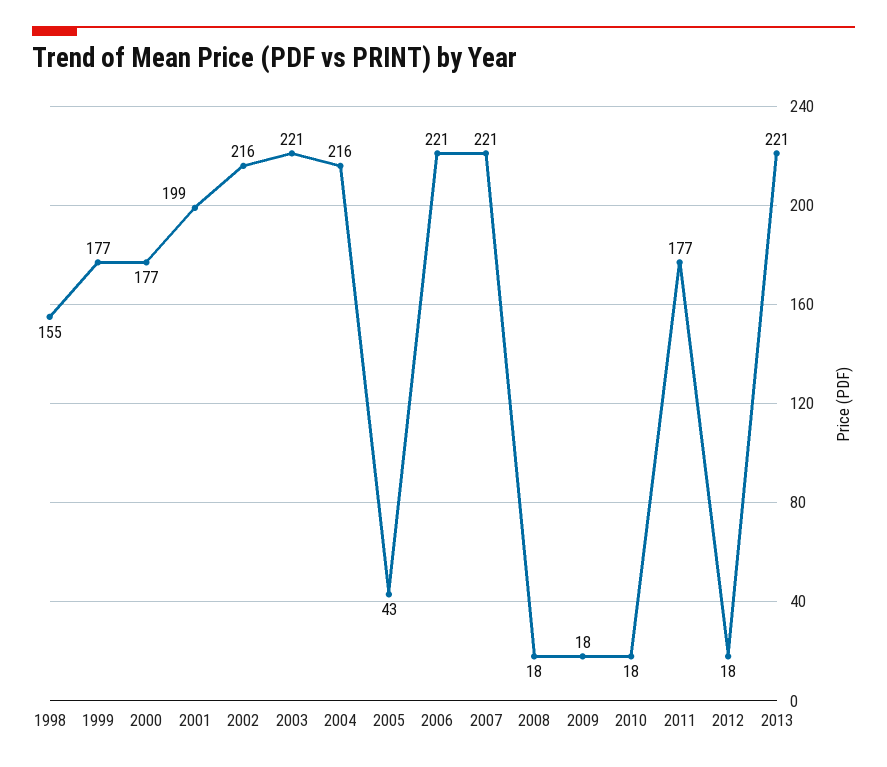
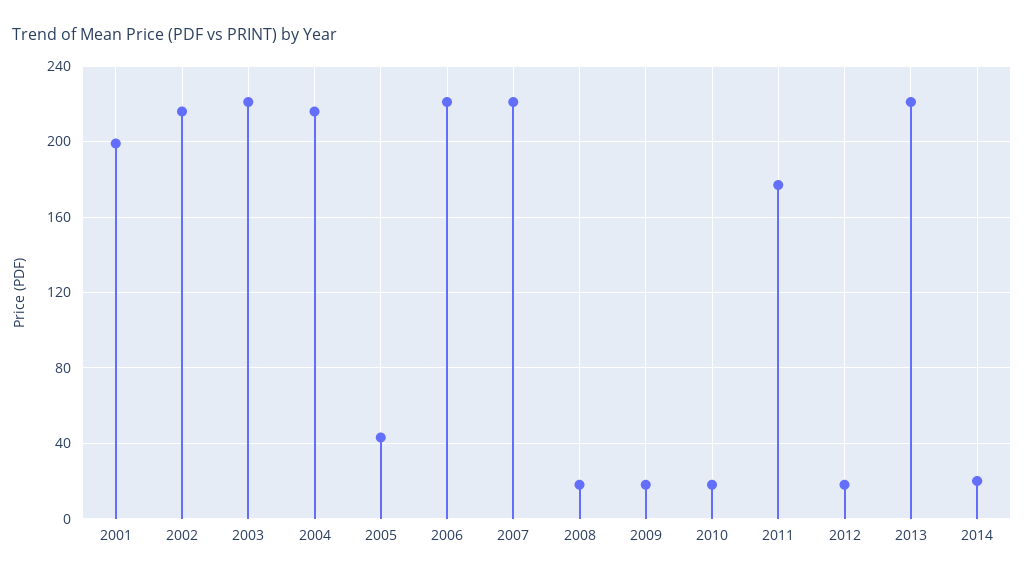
1998: 155 -> none
1999: 177 -> none
2000: 177 -> none
2014: none -> 20

